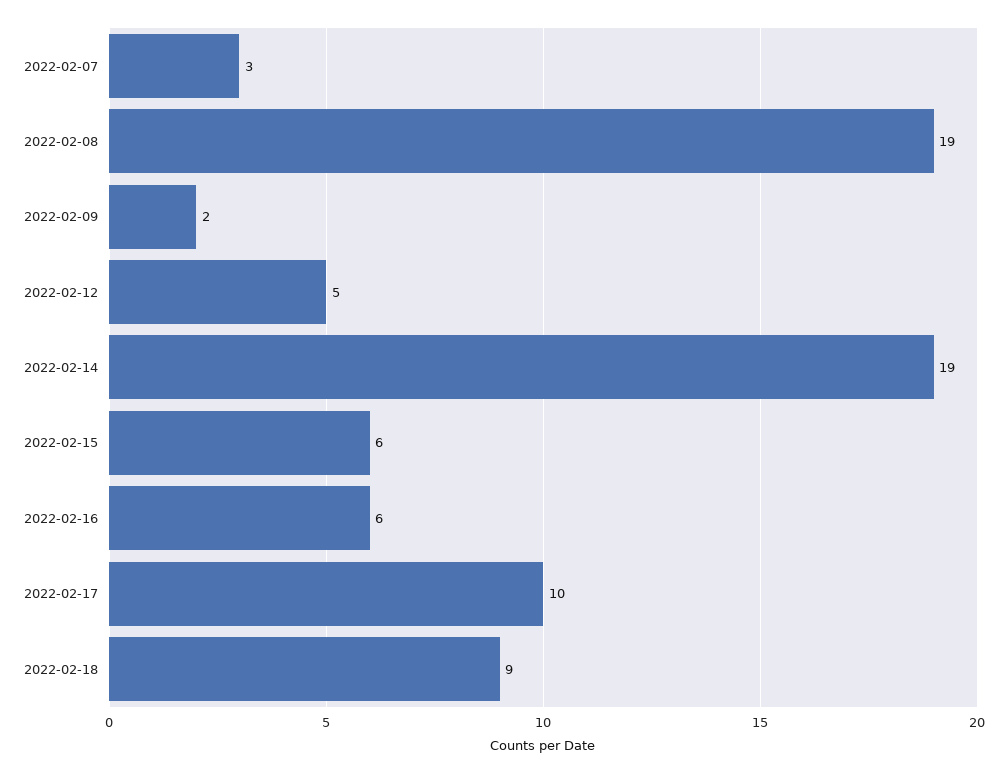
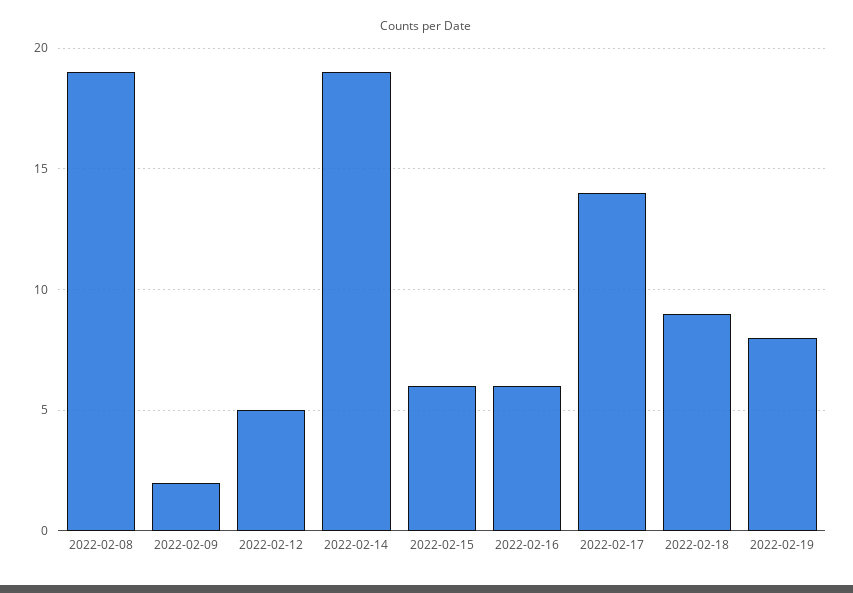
2022-02-07: 3 -> none
2022-02-17: 10 -> 14
2022-02-19: none -> 8

